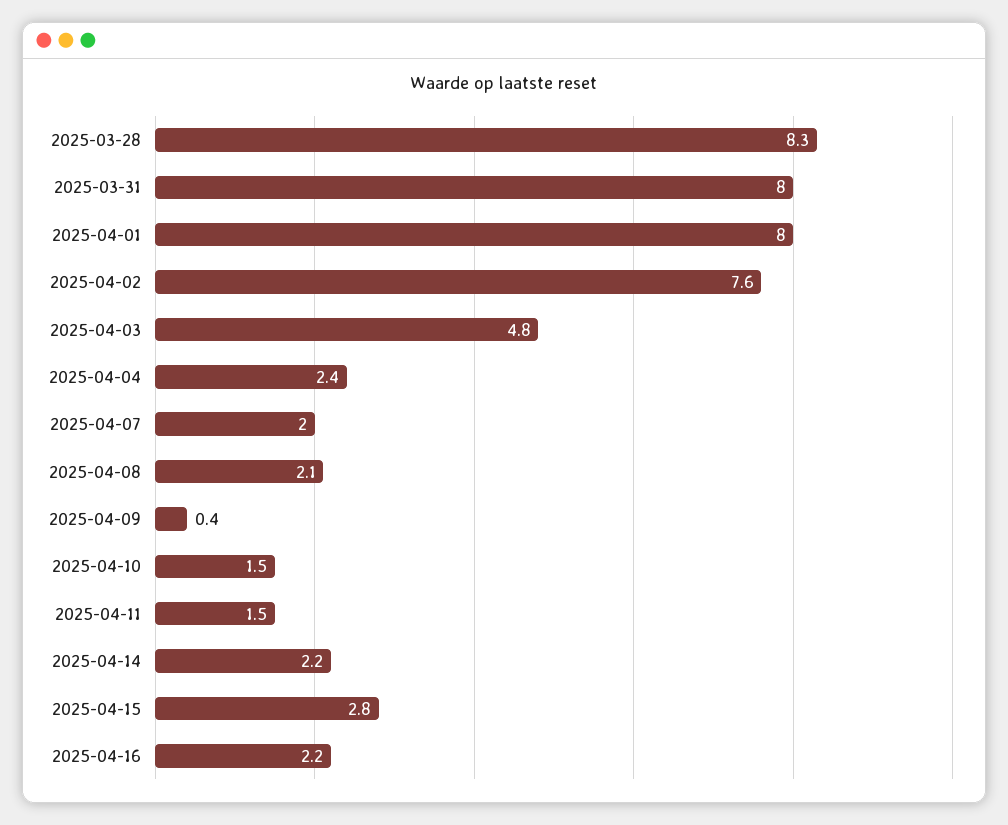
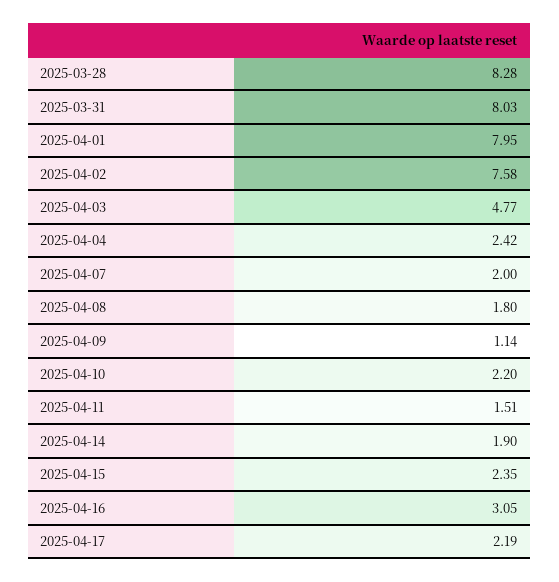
2025-04-08: 2.1 -> 1.8
2025-04-09: 0.4 -> 1.14
2025-04-10: 1.5 -> 2.2
2025-04-14: 2.2 -> 1.9
2025-04-15: 2.8 -> 2.35
2025-04-16: 2.2 -> 3.05
2025-04-17: none -> 2.19

